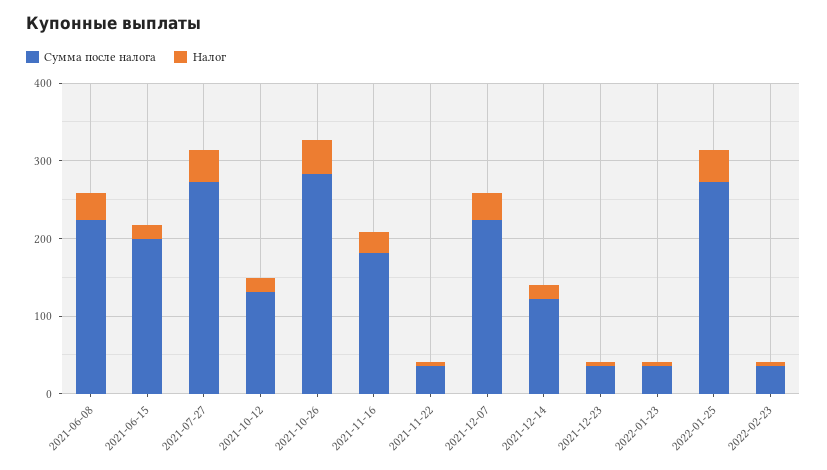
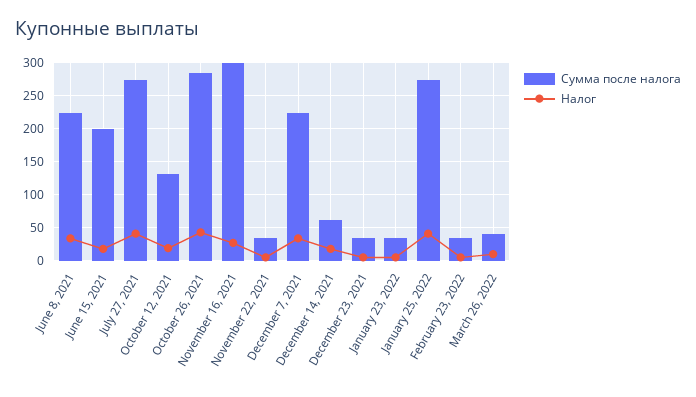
Сумма после налога, 2021-11-16: 180 -> 300
Сумма после налога, 2021-12-14: 120 -> 60
Сумма после налога, March 26, 2022: none -> 40
Налог, March 26, 2022: none -> 10

